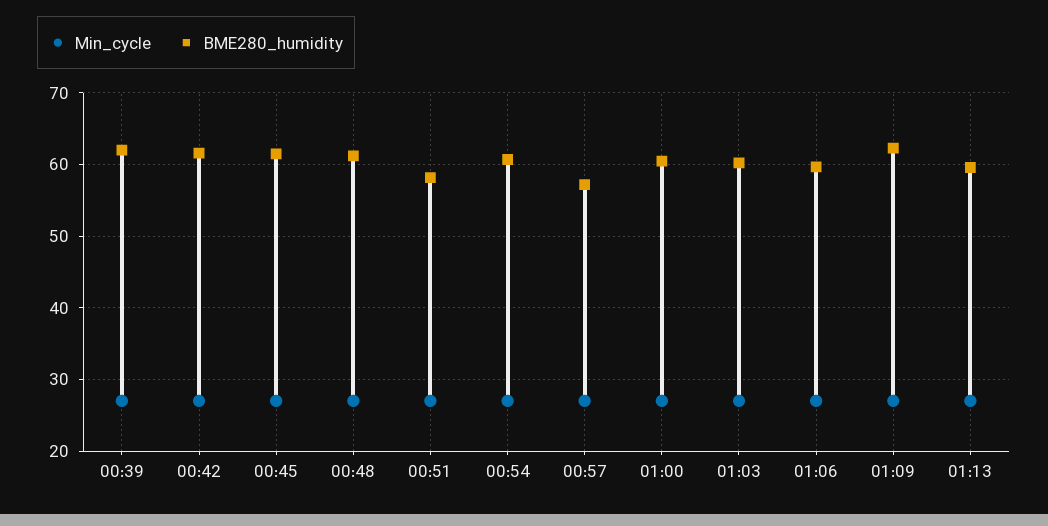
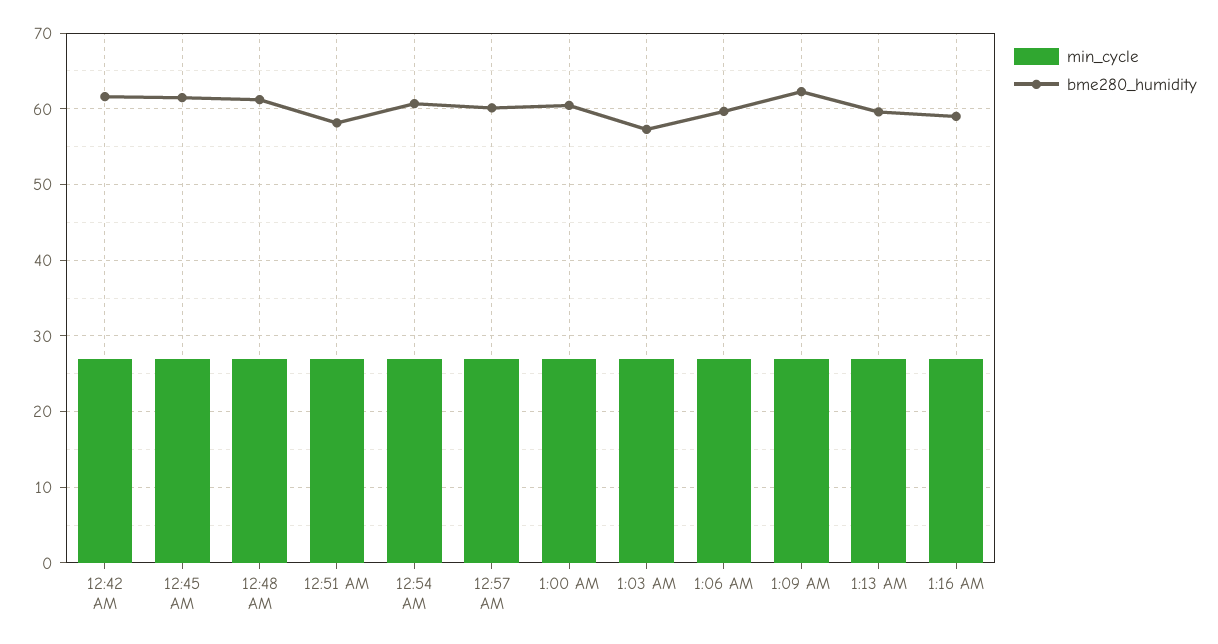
Min_cycle, 00:39: 27 -> none
BME280_humidity, 00:39: 62 -> none
BME280_humidity, 00:57: 57 -> 60
BME280_humidity, 01:03: 60 -> 57
Min_cycle, 1:16 AM: none -> 27
BME280_humidity, 1:16 AM: none -> 59

